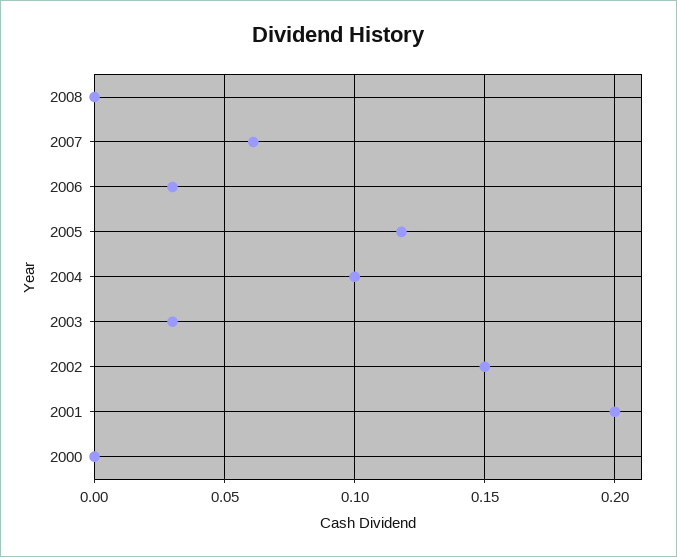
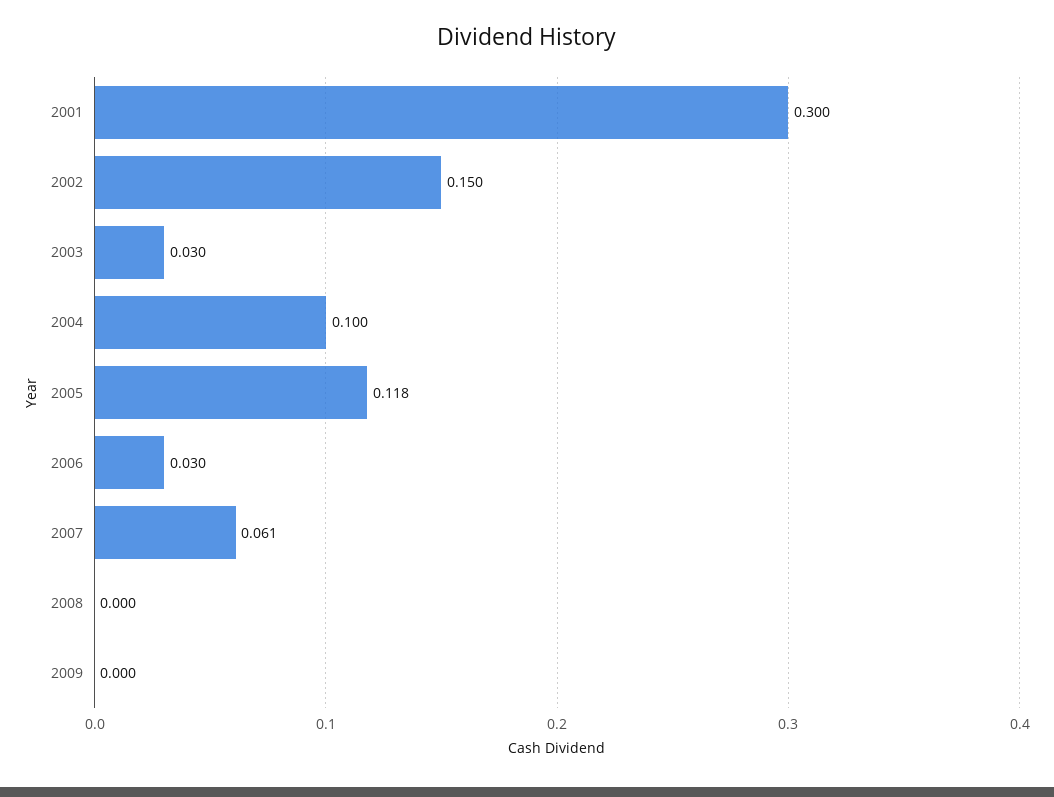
2001: 0.2 -> 0.3
2000: 0 -> none
2009: none -> 0

